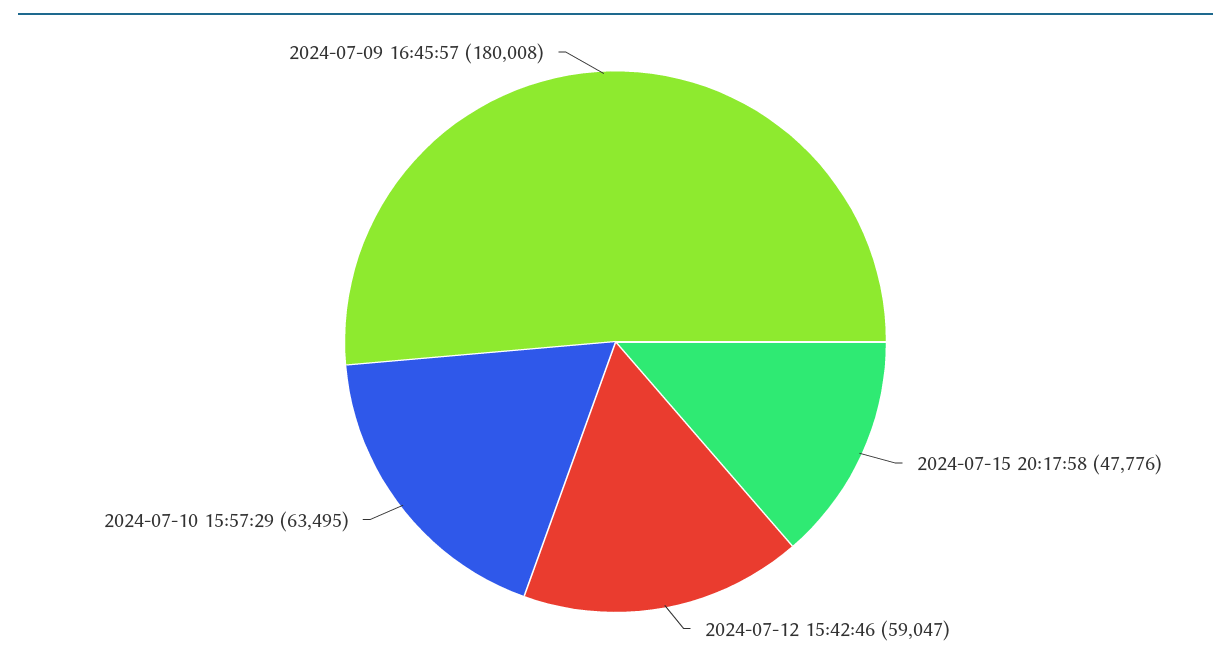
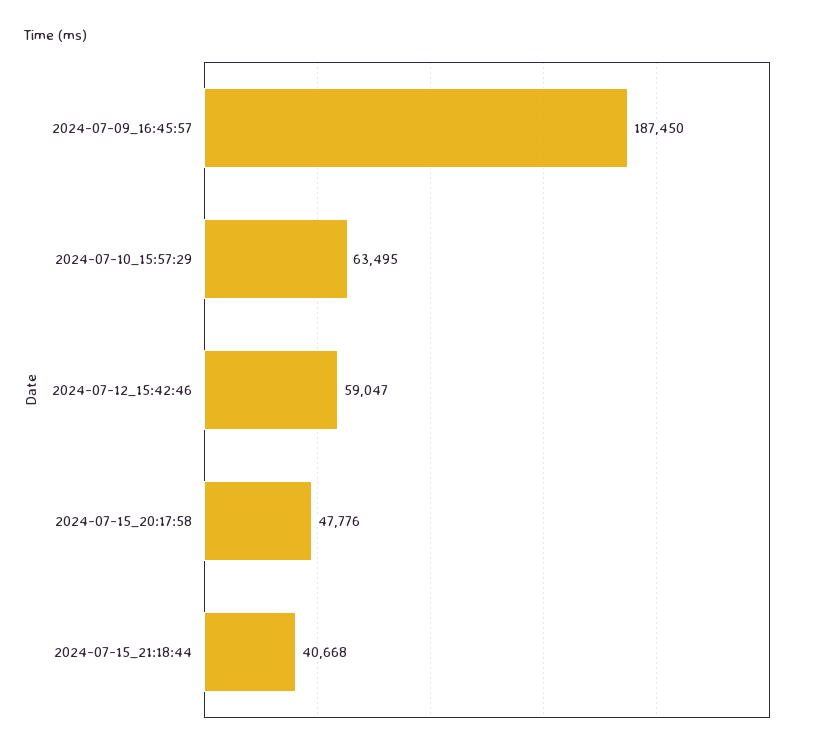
2024-07-09 16:45:57: 180008 -> 187450
2024-07-15_21:18:44: none -> 40668

